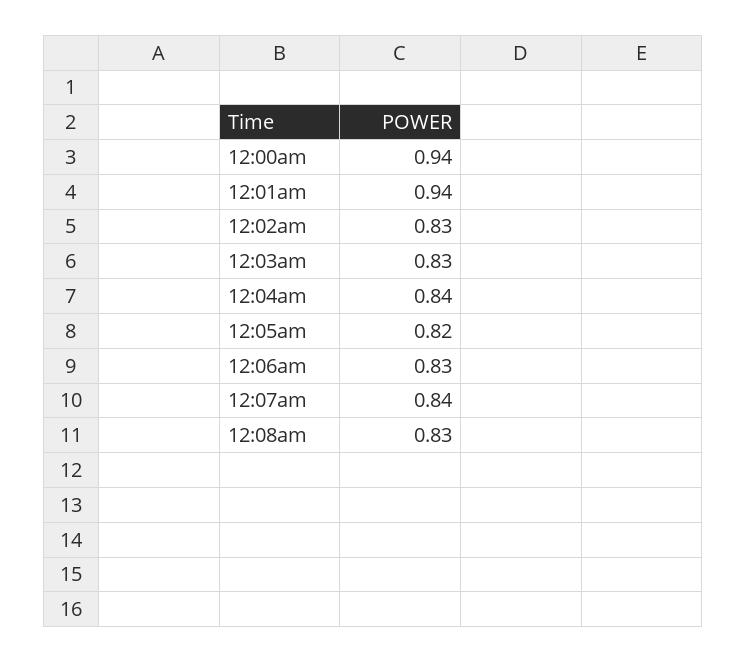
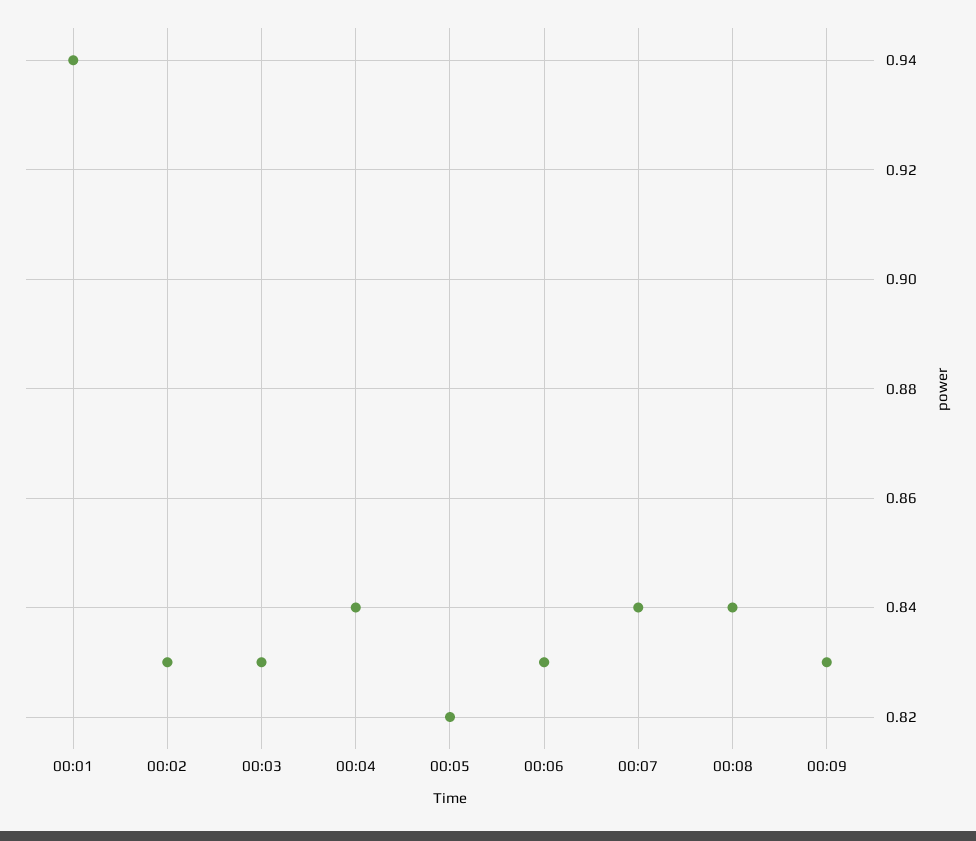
12:00am: 0.94 -> none
12:08am: 0.83 -> 0.84
00:09: none -> 0.83

